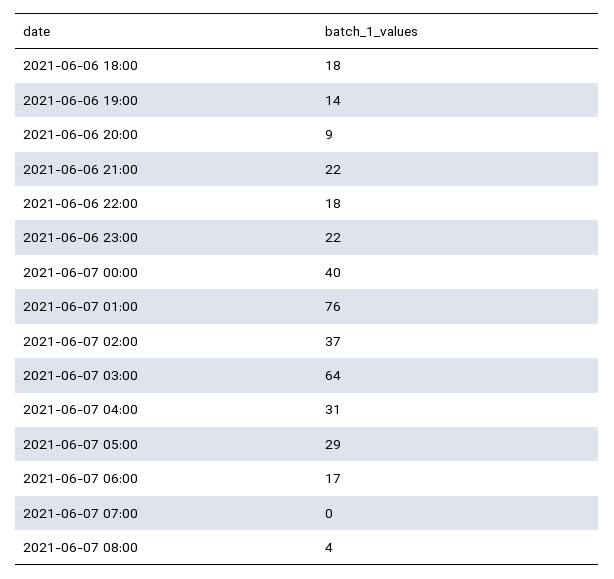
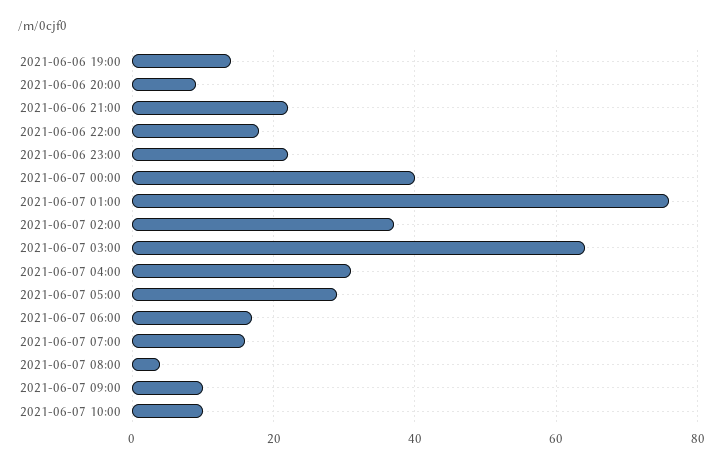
2021-06-06 18:00: 18 -> none
2021-06-07 07:00: 0 -> 15
2021-06-07 09:00: none -> 10
2021-06-07 10:00: none -> 10

